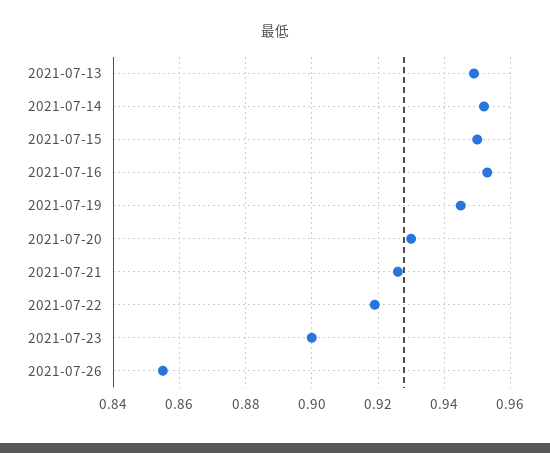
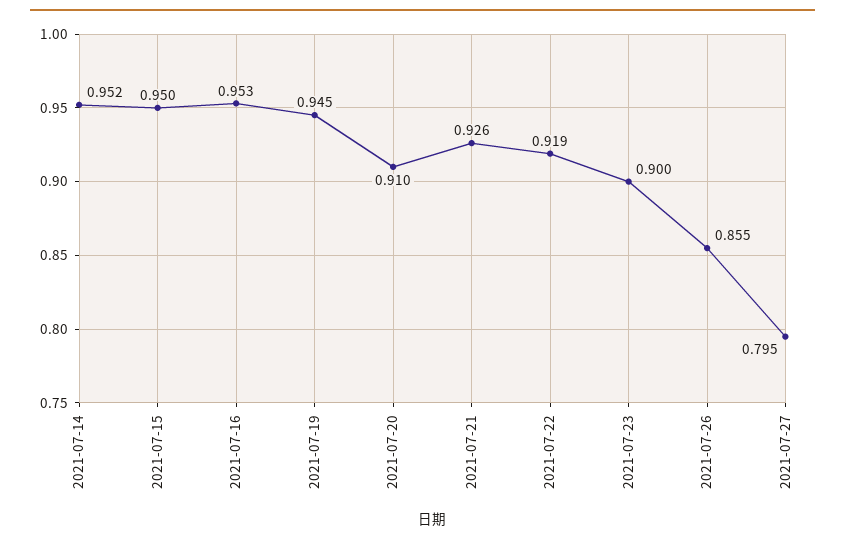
2021-07-13: 0.95 -> none
2021-07-20: 0.93 -> 0.91
2021-07-27: none -> 0.795

